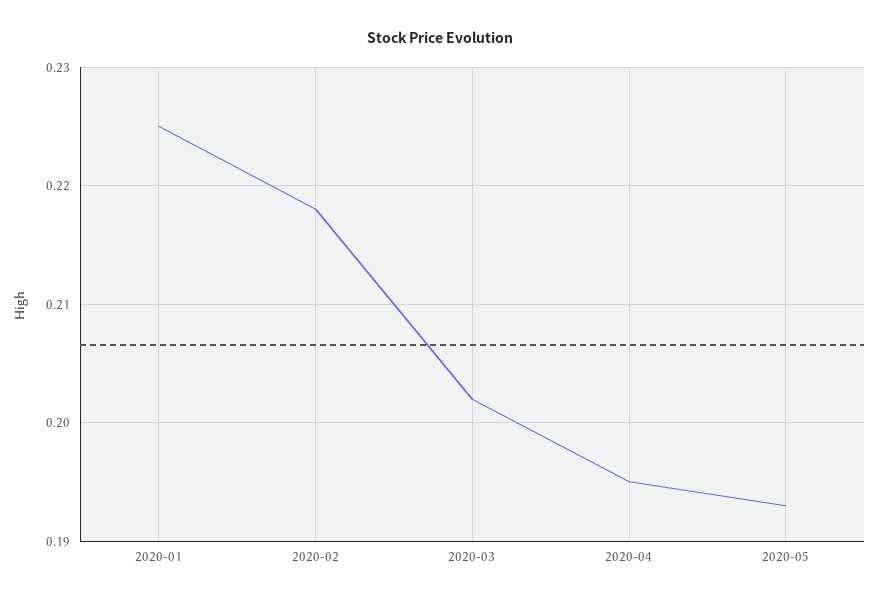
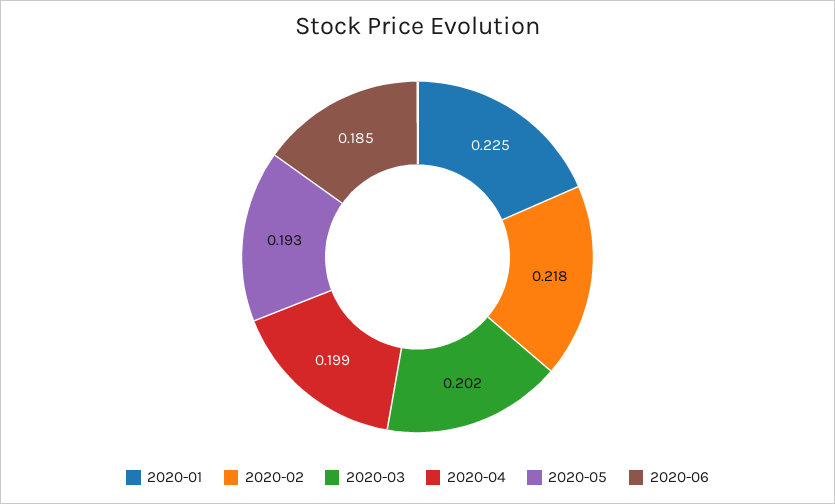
2020-04: 0.195 -> 0.199
2020-06: none -> 0.185

